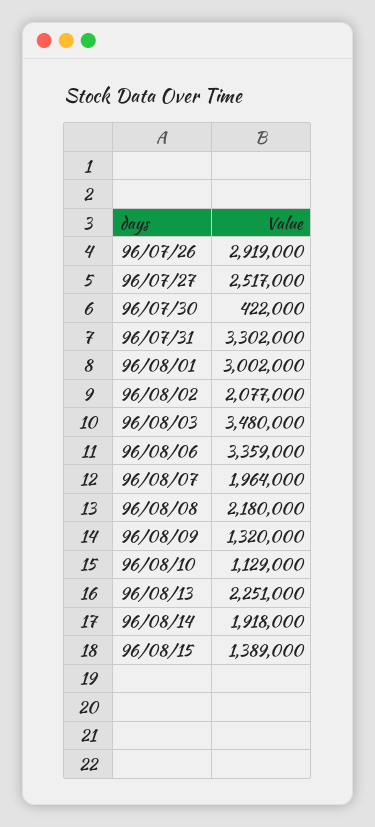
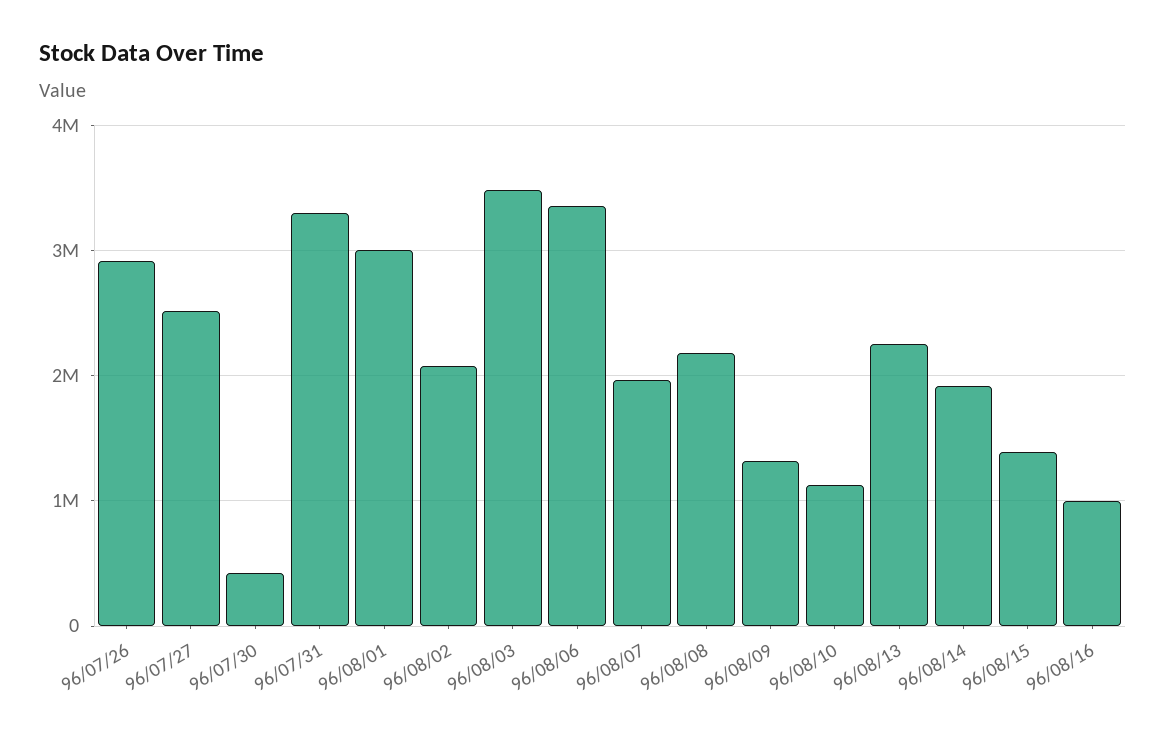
96/08/16: none -> 1000000

